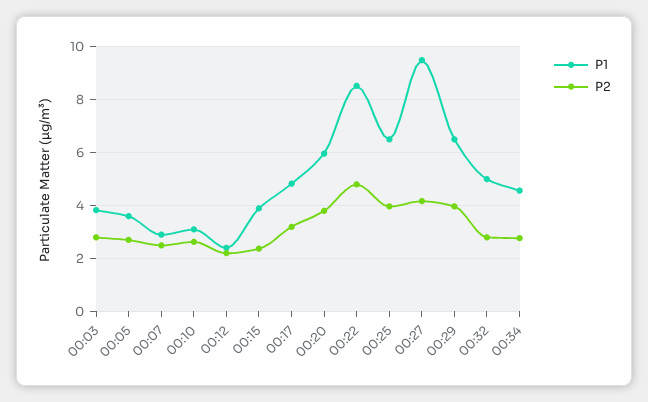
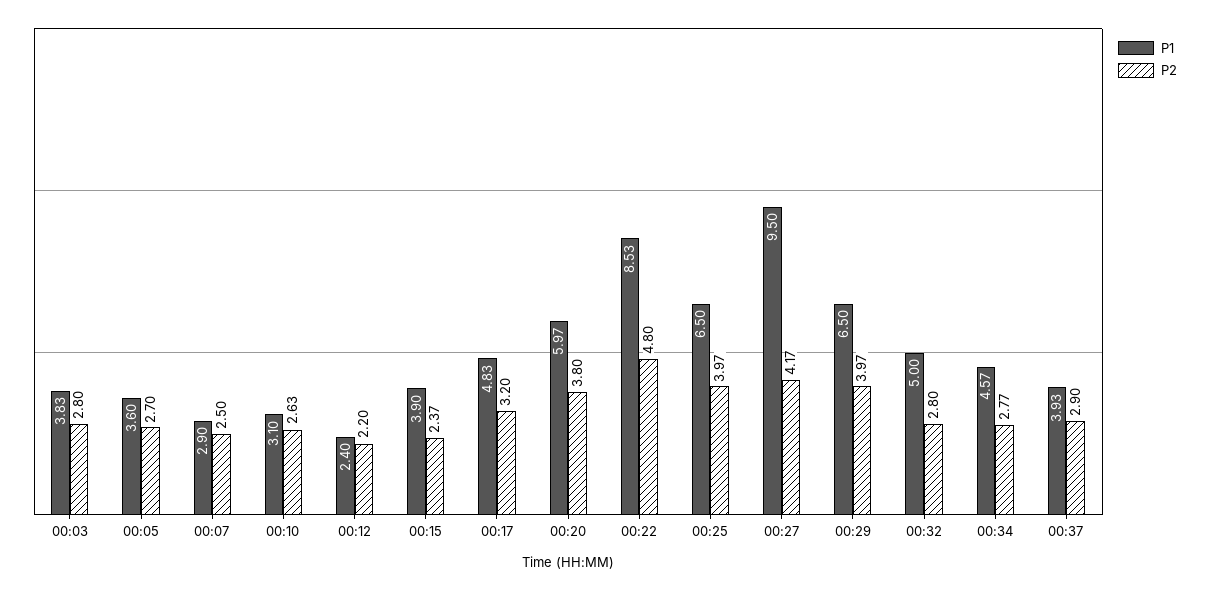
P1, 00:37: none -> 3.93
P2, 00:37: none -> 2.9

